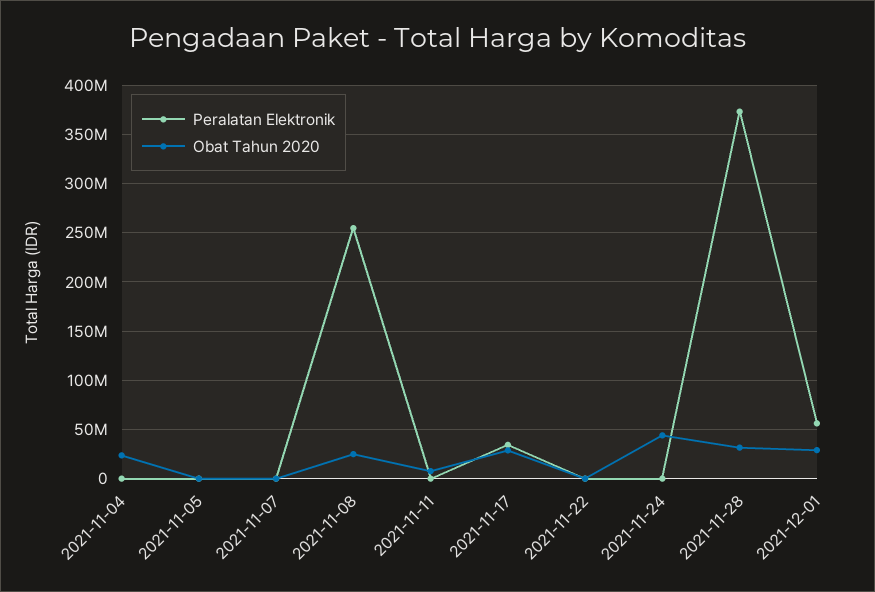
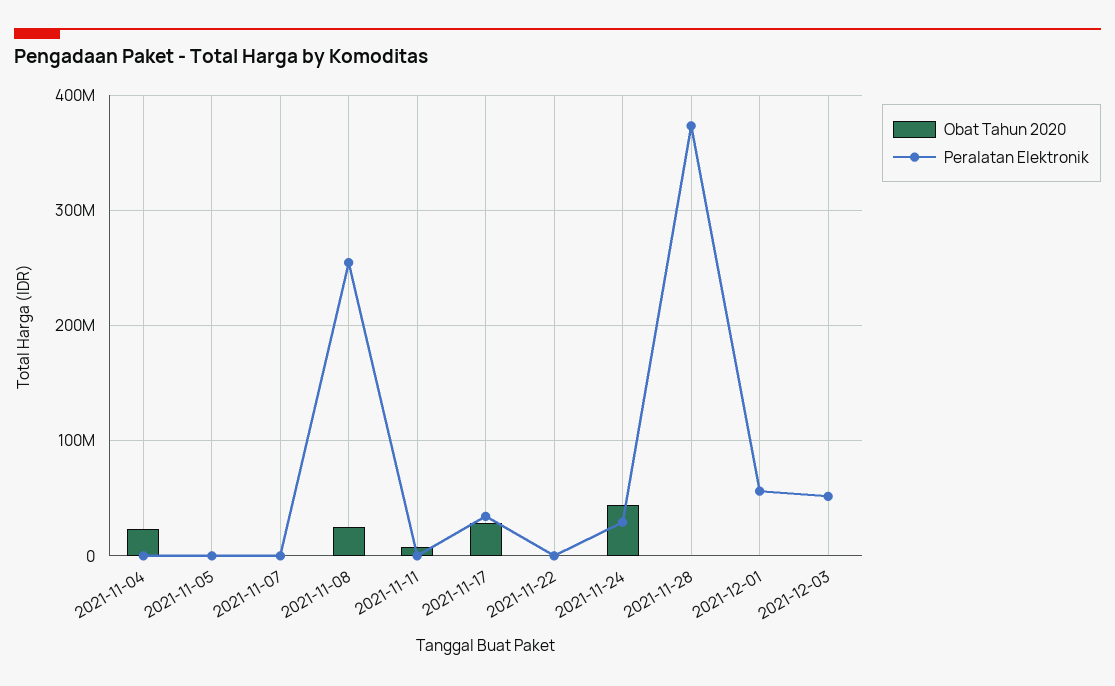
Peralatan Elektronik, 2021-11-24: 0 -> 30000000
Obat Tahun 2020, 2021-11-28: 30000000 -> 0
Obat Tahun 2020, 2021-12-01: 30000000 -> 0
Obat Tahun 2020, 2021-12-03: none -> 0
Peralatan Elektronik, 2021-12-03: none -> 50000000

